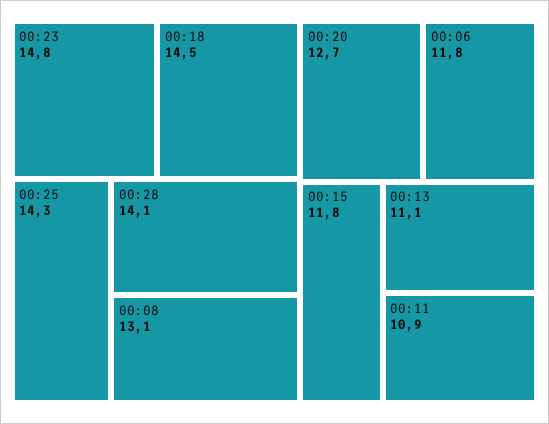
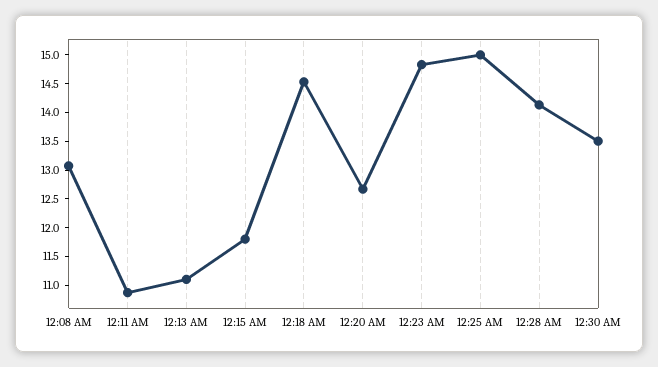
00:25: 14.3 -> 15
00:06: 11.8 -> none
12:30 AM: none -> 13.5

